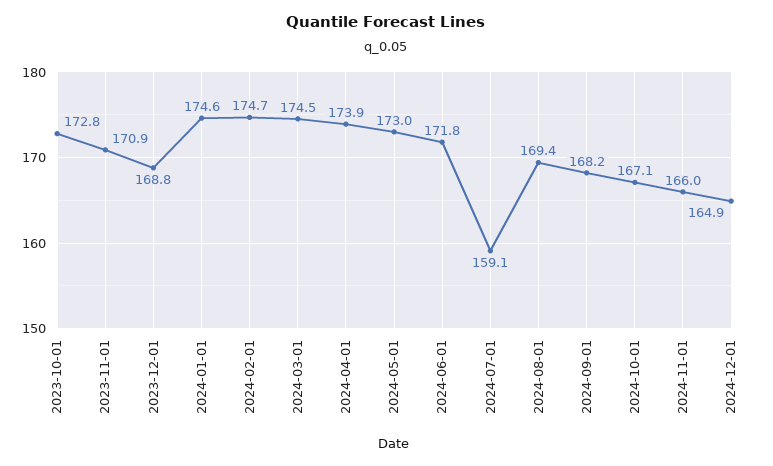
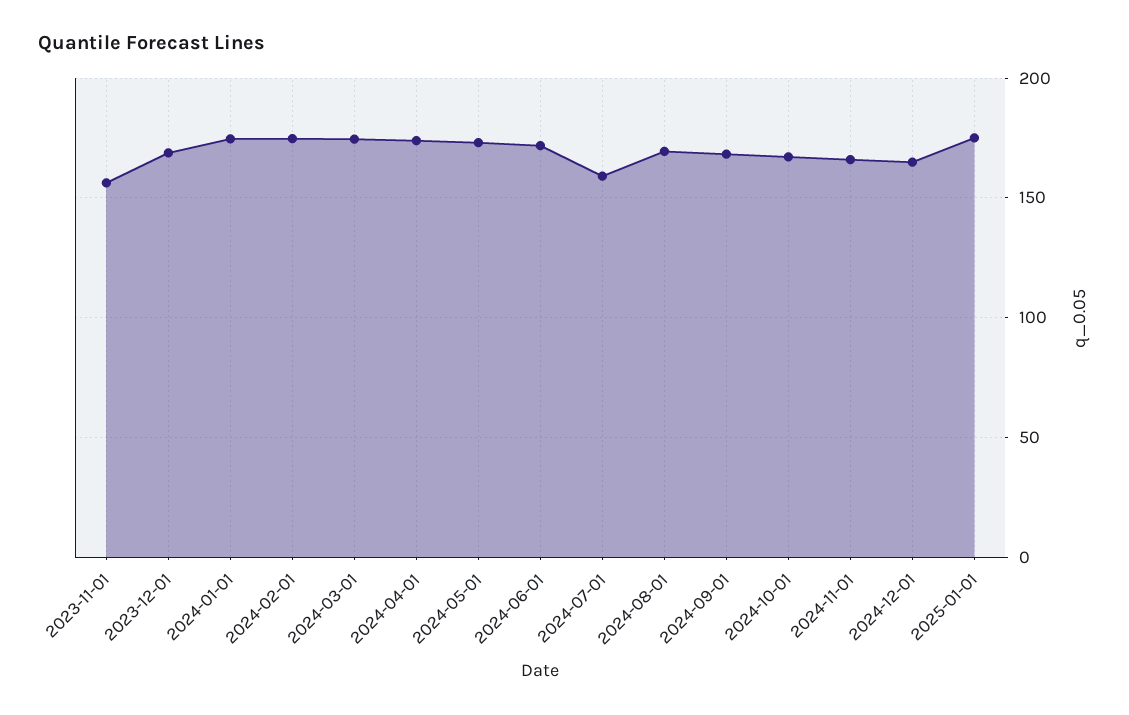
2023-10-01: 172.8 -> none
2023-11-01: 170.9 -> 155
2025-01-01: none -> 175

